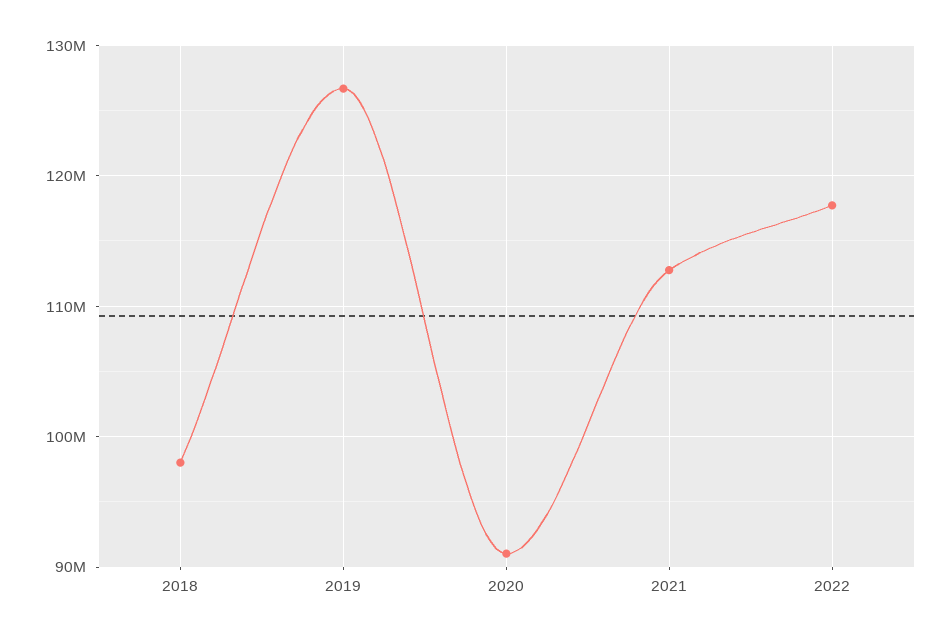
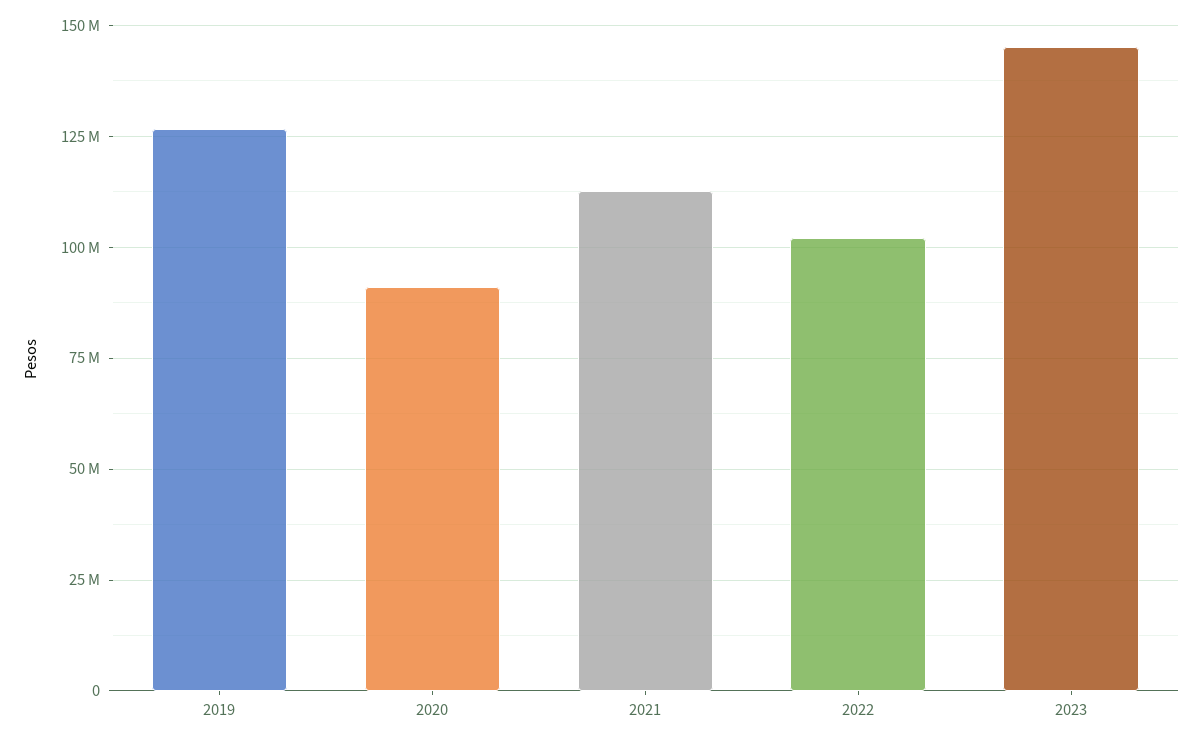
2018: 98000000 -> none
2022: 118000000 -> 102500000
2023: none -> 145000000

